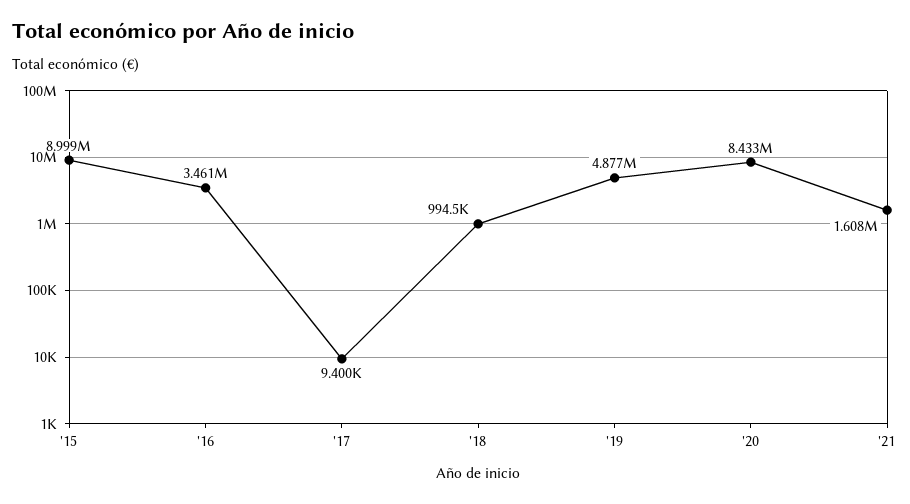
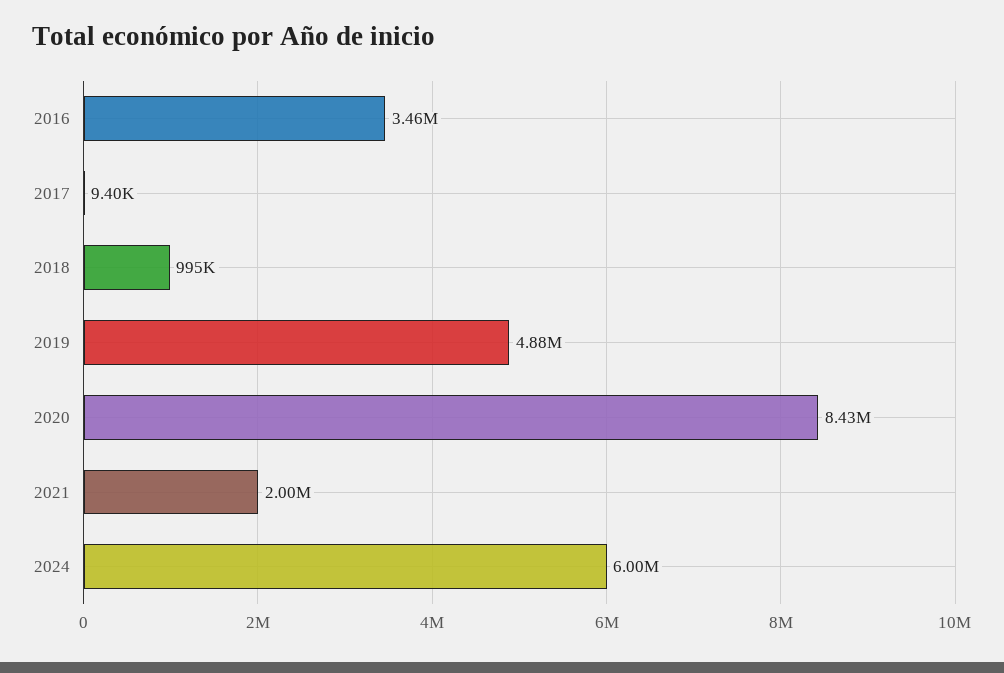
'15: 8999000 -> none
'21: 1608000 -> 2000000
2024: none -> 6000000

